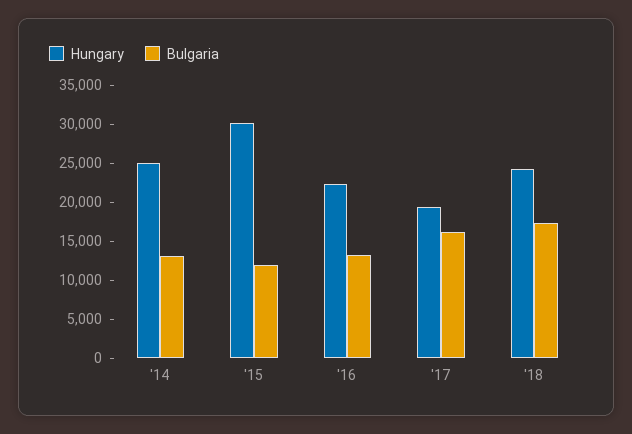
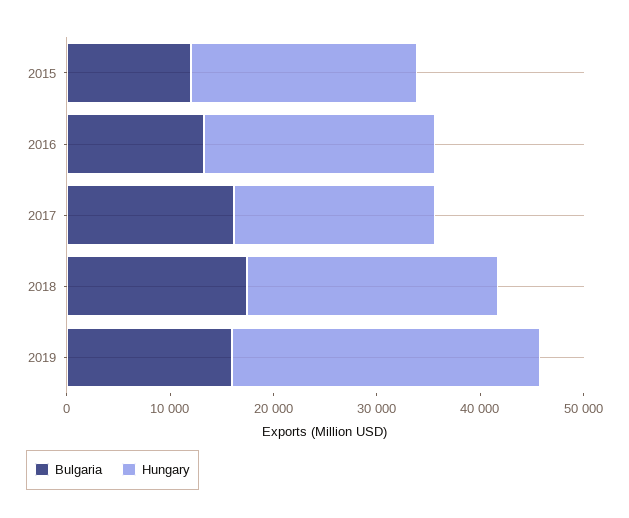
Hungary, '14: 25000 -> none
Bulgaria, '14: 12500 -> none
Hungary, '15: 30000 -> 22000
Bulgaria, 2019: none -> 16000
Hungary, 2019: none -> 30000

